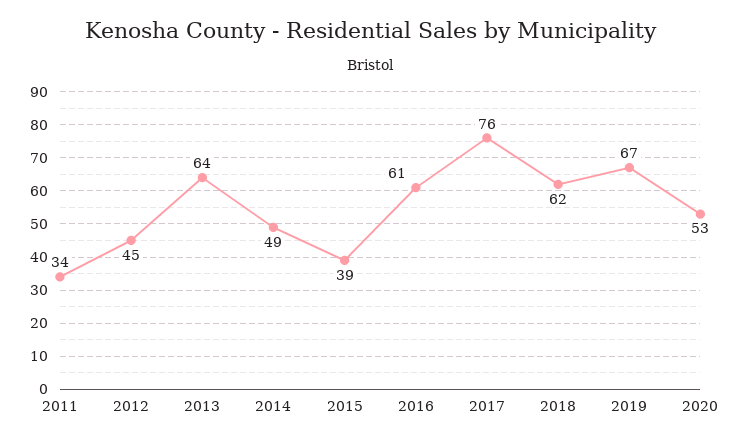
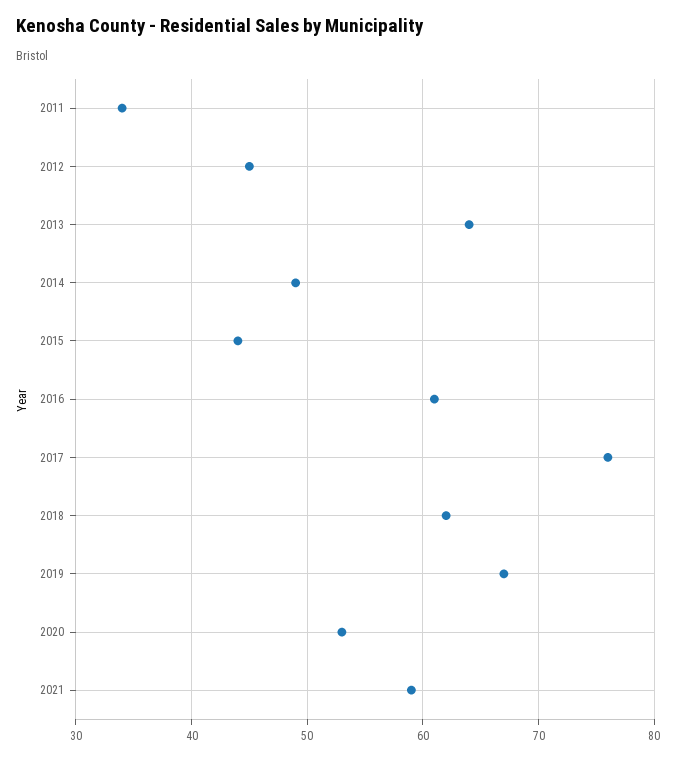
2015: 39 -> 44
2021: none -> 59

